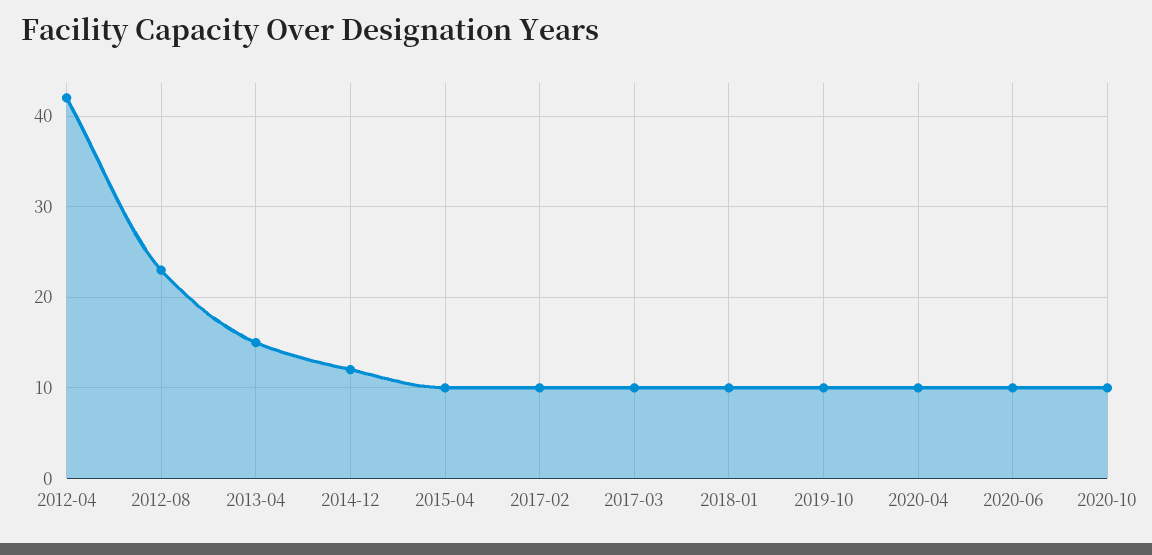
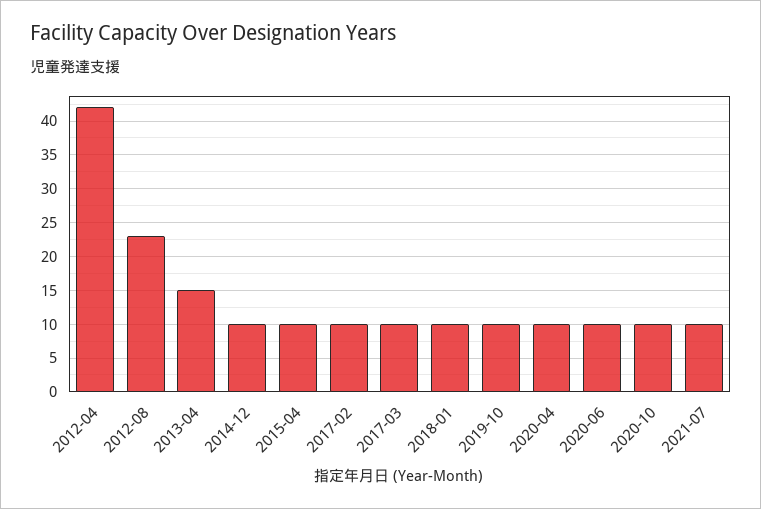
2014-12: 12 -> 10
2021-07: none -> 10

